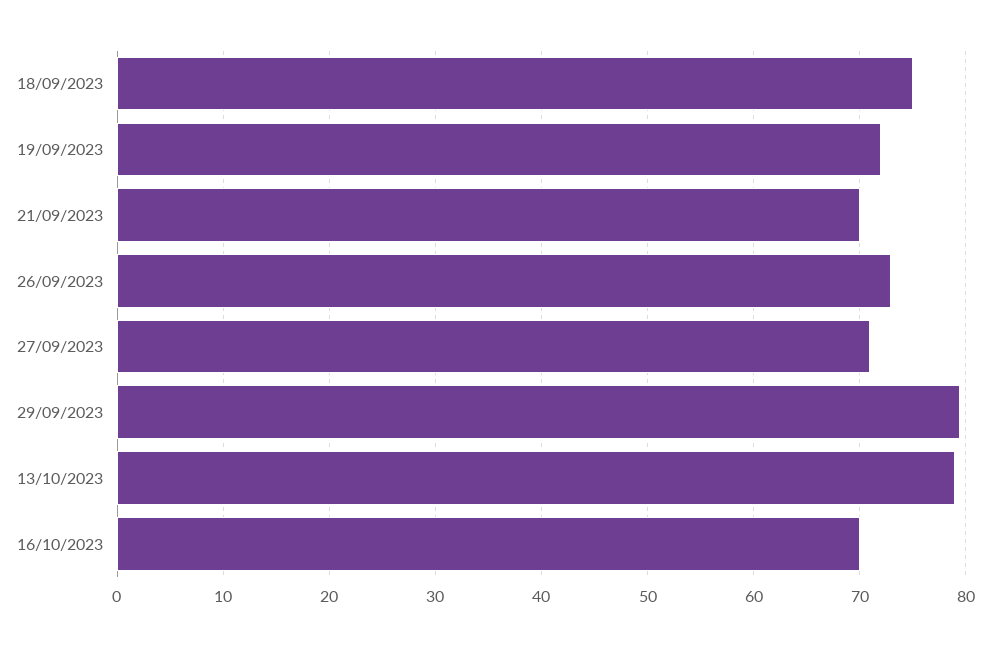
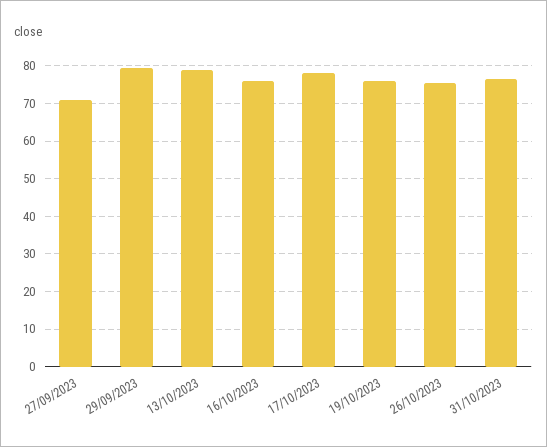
18/09/2023: 75 -> none
19/09/2023: 72 -> none
21/09/2023: 70 -> none
26/09/2023: 73 -> none
16/10/2023: 70 -> 76
17/10/2023: none -> 78
19/10/2023: none -> 76
26/10/2023: none -> 76
31/10/2023: none -> 76

